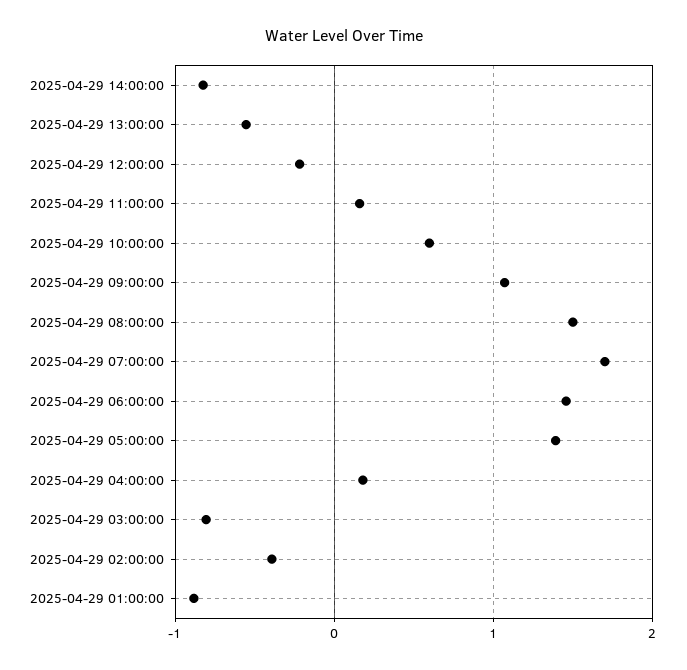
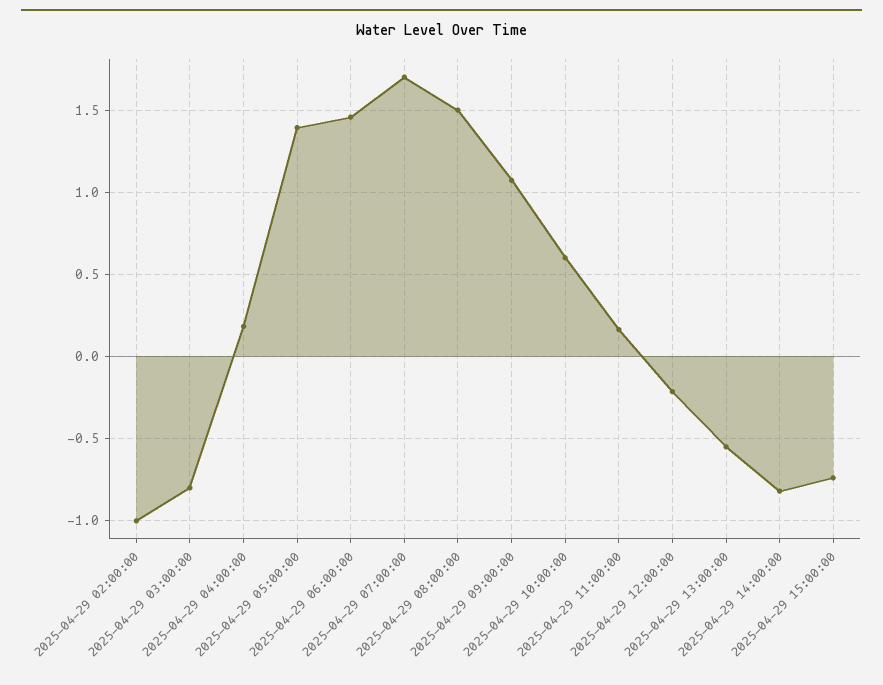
2025-04-29 02:00:00: -0.4 -> -1
2025-04-29 01:00:00: -0.9 -> none
2025-04-29 15:00:00: none -> -0.75

